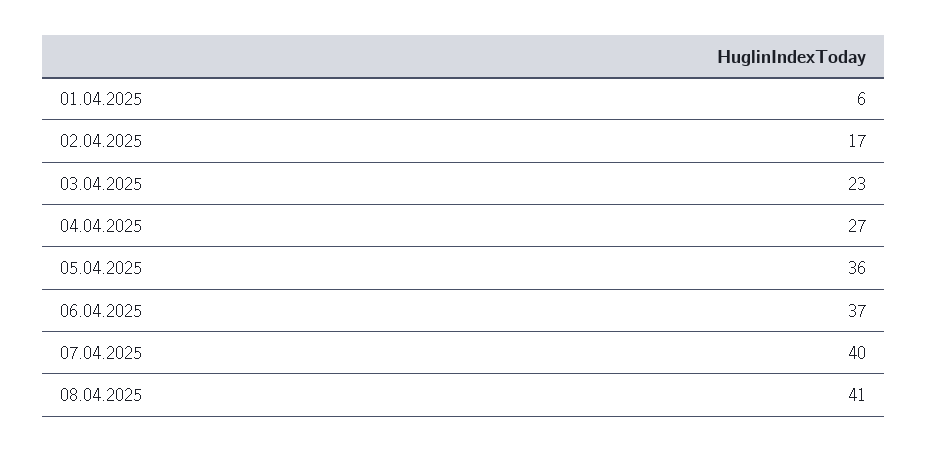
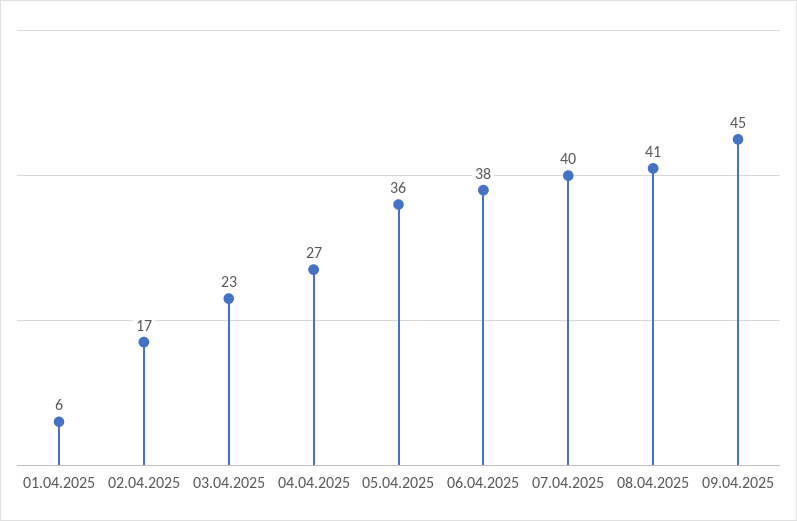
06.04.2025: 37 -> 38
09.04.2025: none -> 45

